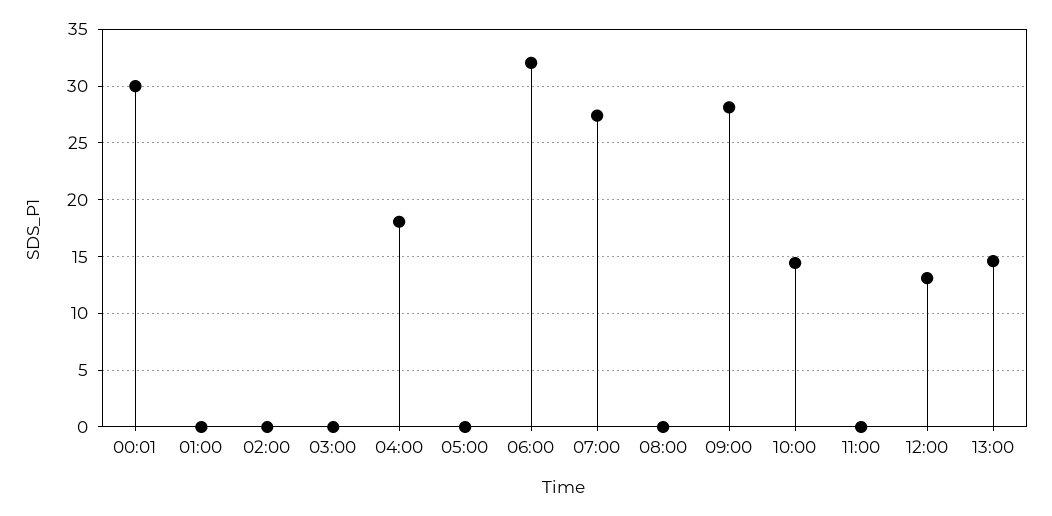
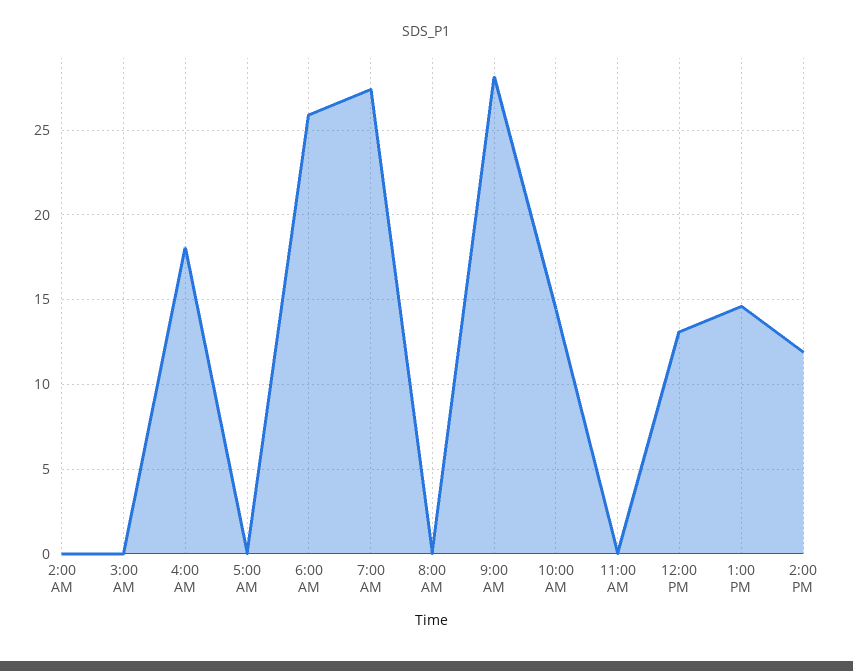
00:01: 30 -> none
01:00: 0 -> none
06:00: 32 -> 26
2:00 PM: none -> 12

